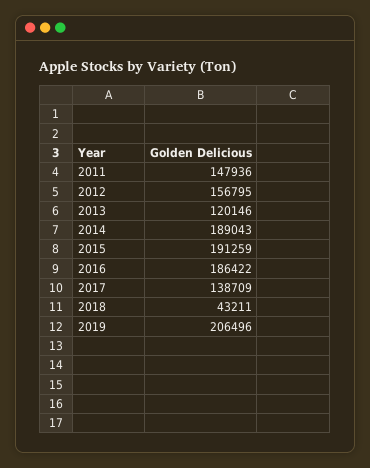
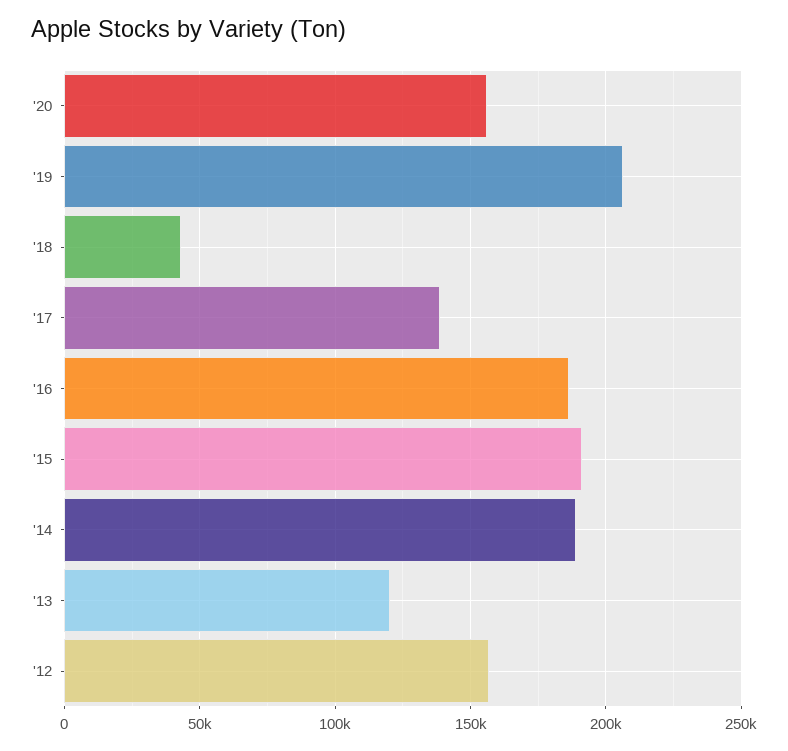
2011: 147936 -> none
'20: none -> 155000

